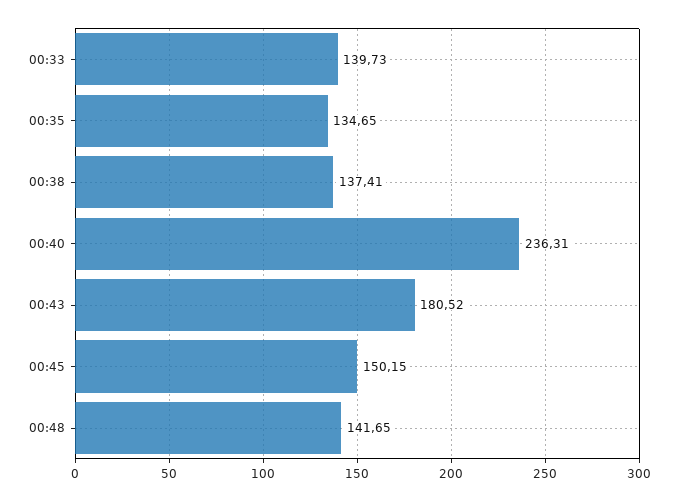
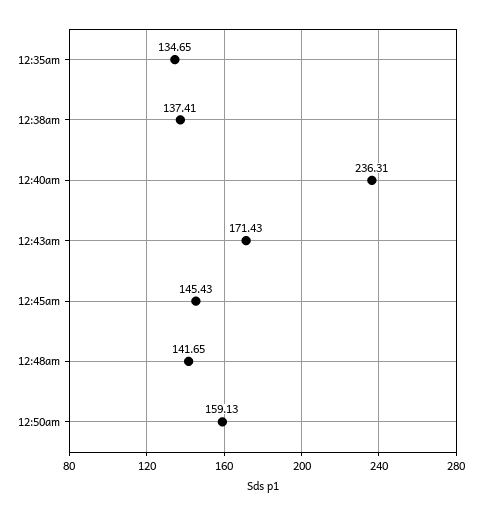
00:33: 139.73 -> none
00:43: 180.52 -> 171.43
00:45: 150.15 -> 145.43
12:50am: none -> 159.13

